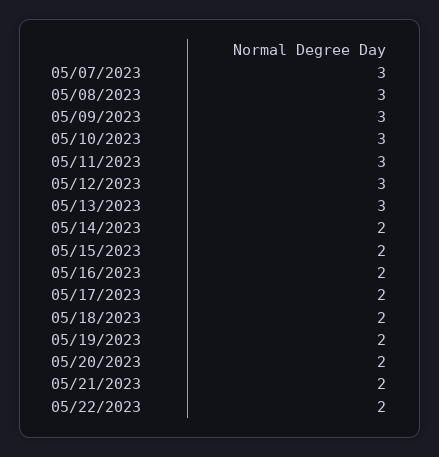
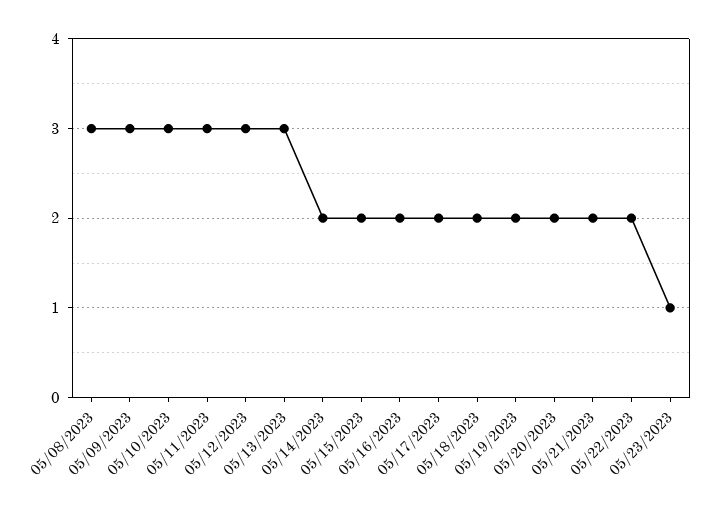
05/07/2023: 3 -> none
05/23/2023: none -> 1

